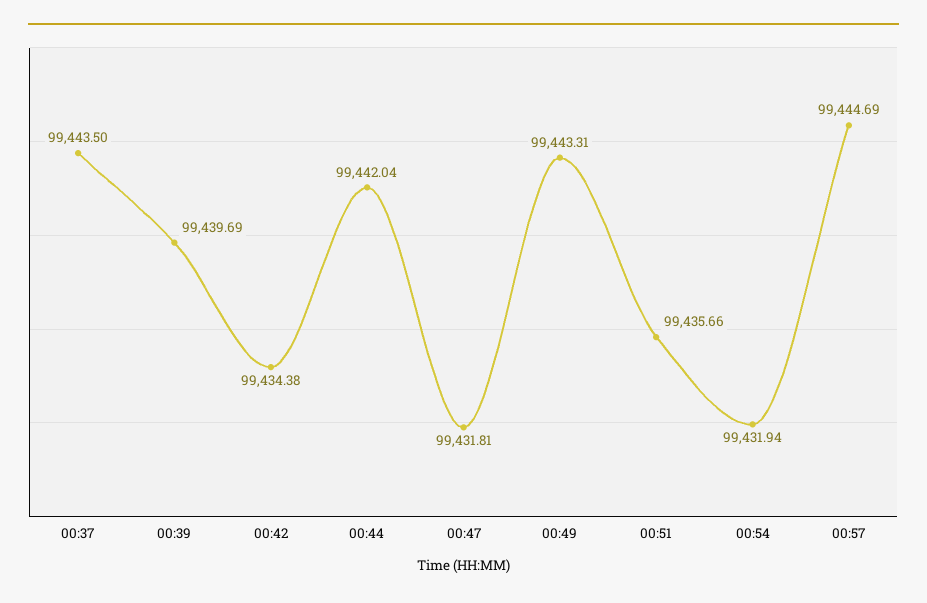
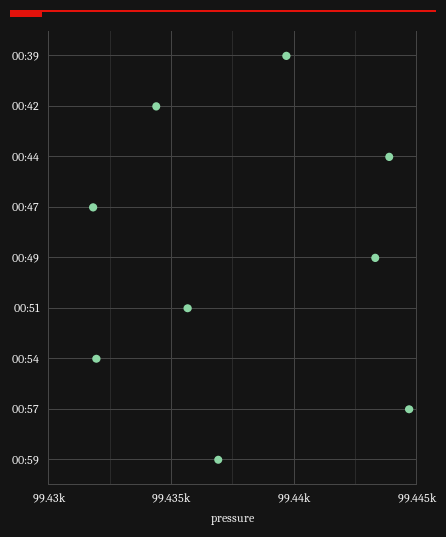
00:37: 99443.5 -> none
00:44: 99442.04 -> 99444
00:59: none -> 99437

